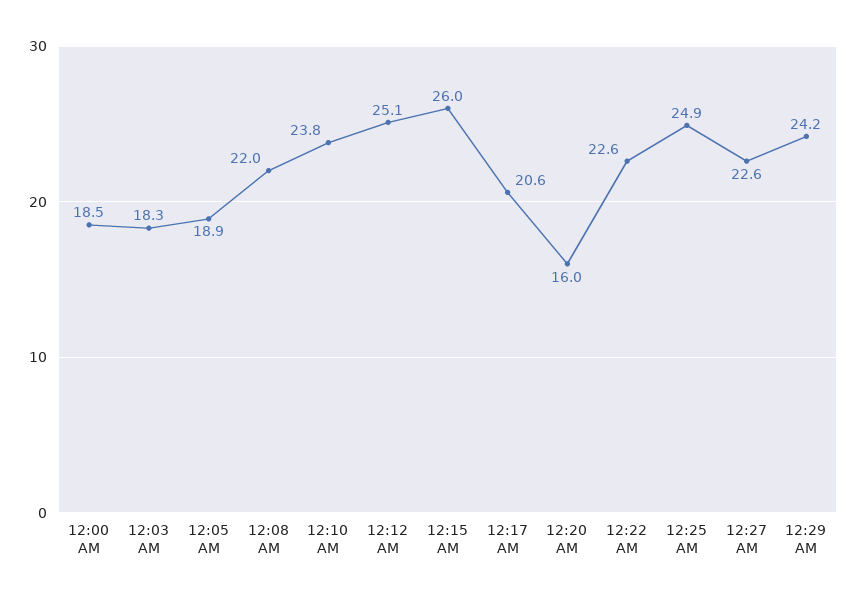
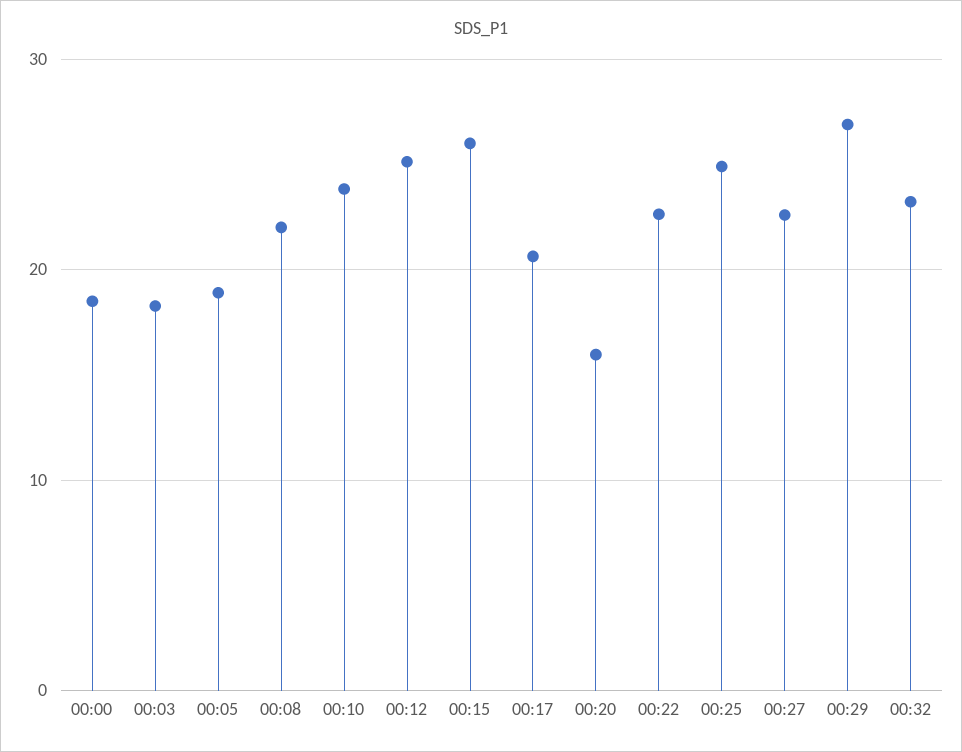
12:29 AM: 24.2 -> 27
00:32: none -> 23

